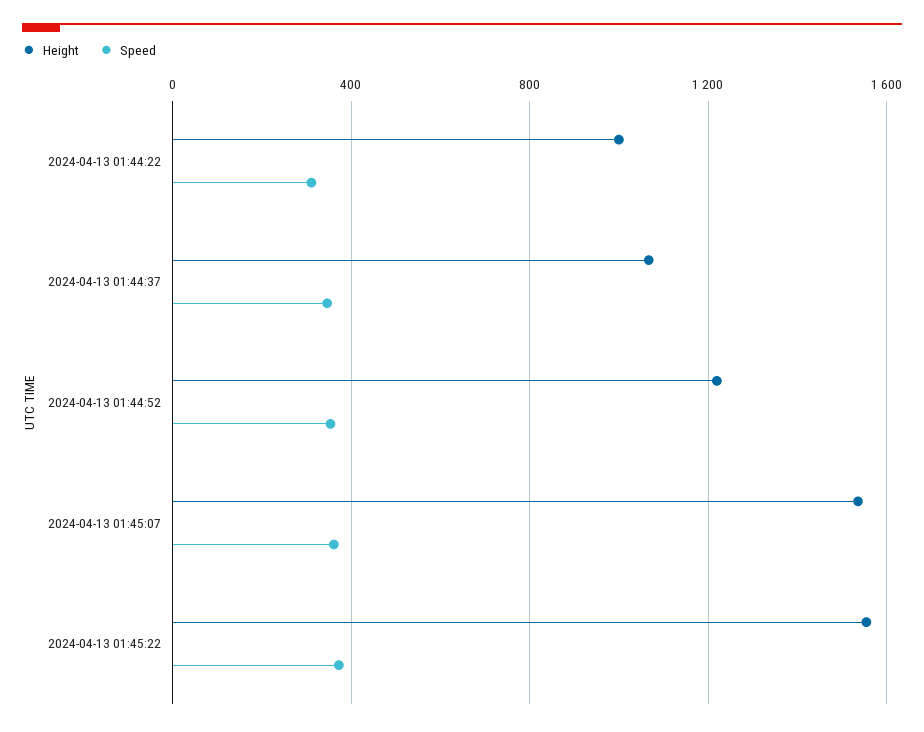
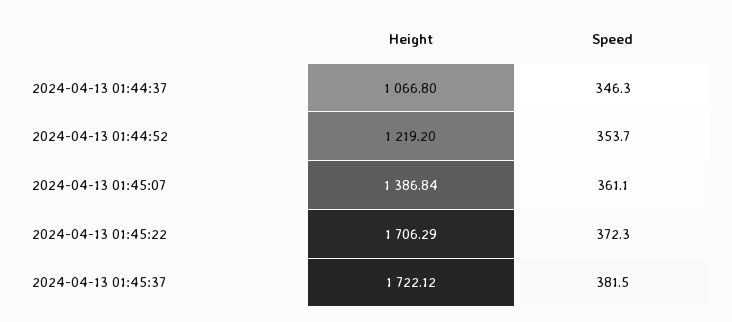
Height, 2024-04-13 01:44:22: 1000 -> none
Speed, 2024-04-13 01:44:22: 300 -> none
Height, 2024-04-13 01:45:07: 1550 -> 1386.84
Height, 2024-04-13 01:45:22: 1550 -> 1706.29
Height, 2024-04-13 01:45:37: none -> 1722.12
Speed, 2024-04-13 01:45:37: none -> 381.5

